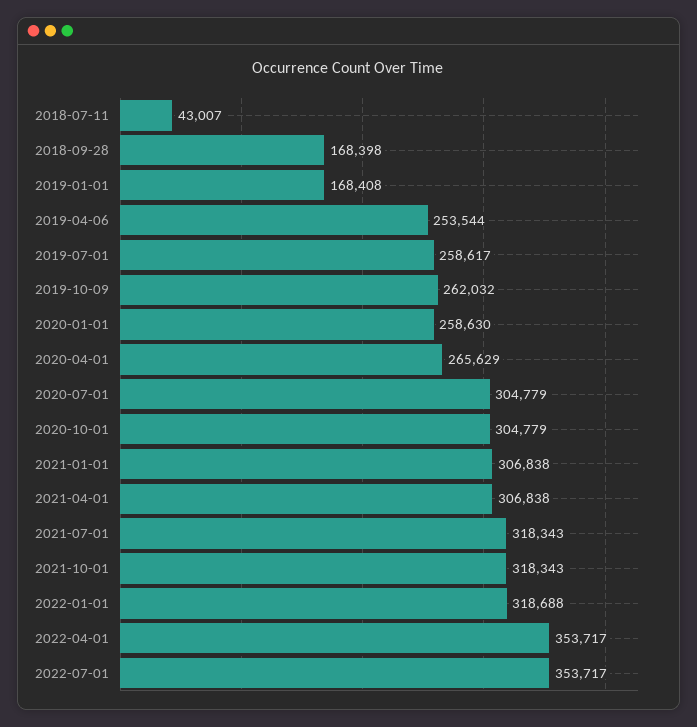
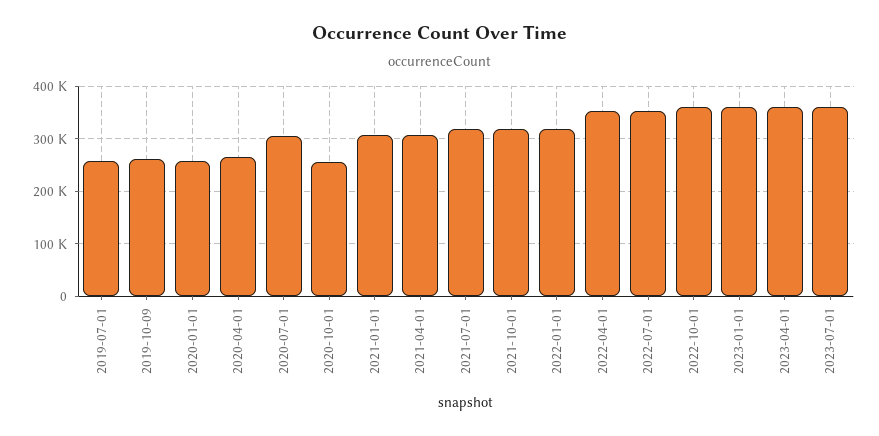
2018-07-11: 43007 -> none
2018-09-28: 168398 -> none
2019-01-01: 168408 -> none
2019-04-06: 253544 -> none
2020-10-01: 304779 -> 260000
2022-10-01: none -> 360000
2023-01-01: none -> 360000
2023-04-01: none -> 360000
2023-07-01: none -> 360000

